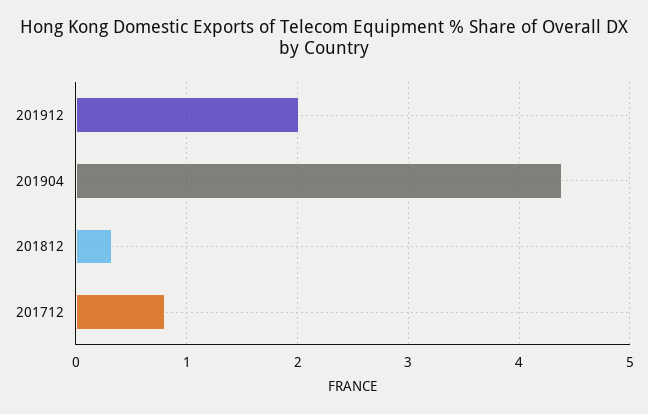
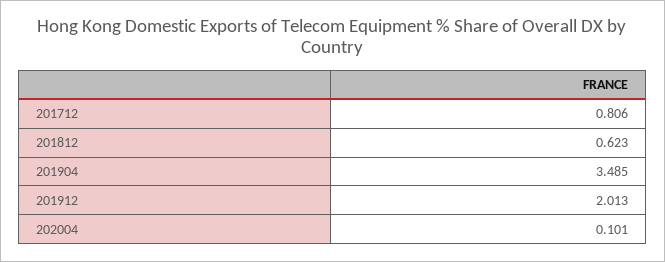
201904: 4.4 -> 3.485
201812: 0.3 -> 0.623
202004: none -> 0.101

